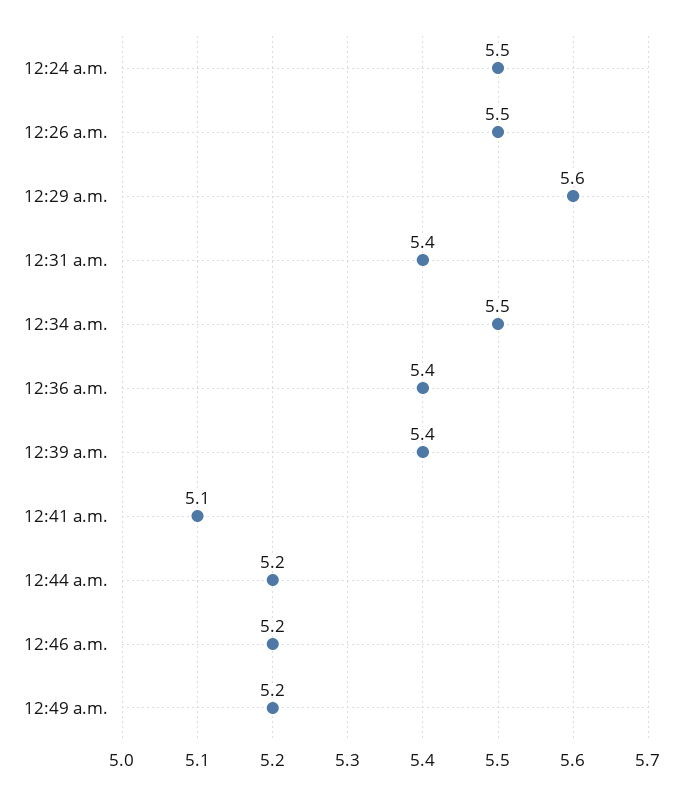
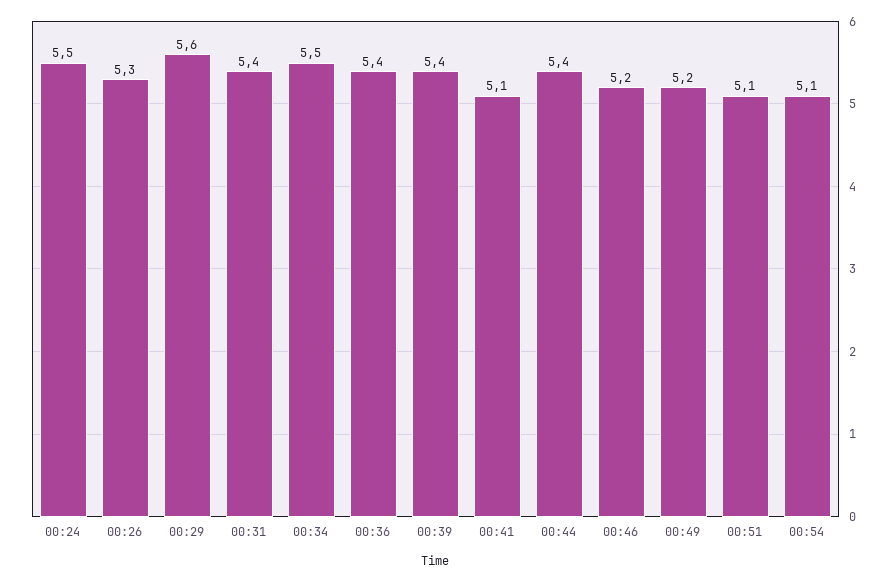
12:26 a.m.: 5.5 -> 5.3
12:44 a.m.: 5.2 -> 5.4
00:51: none -> 5.1
00:54: none -> 5.1

